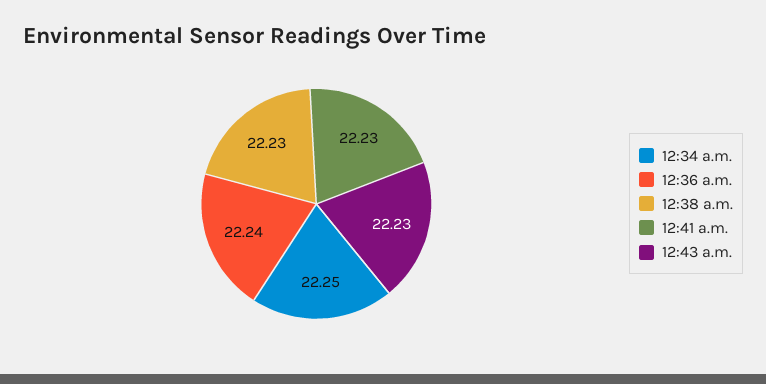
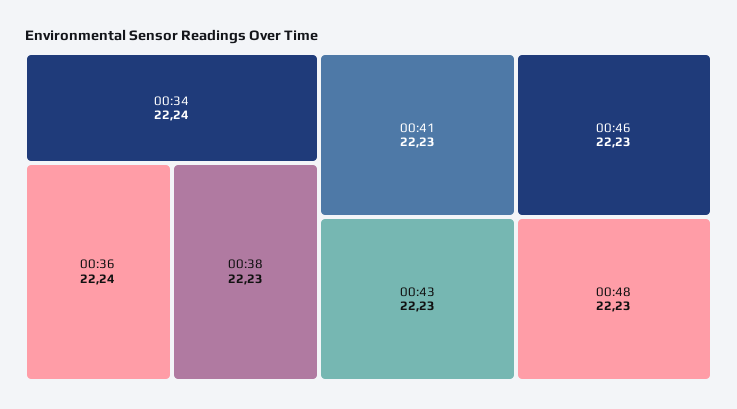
12:34 a.m.: 22.25 -> 22.24
00:46: none -> 22.23
00:48: none -> 22.23

